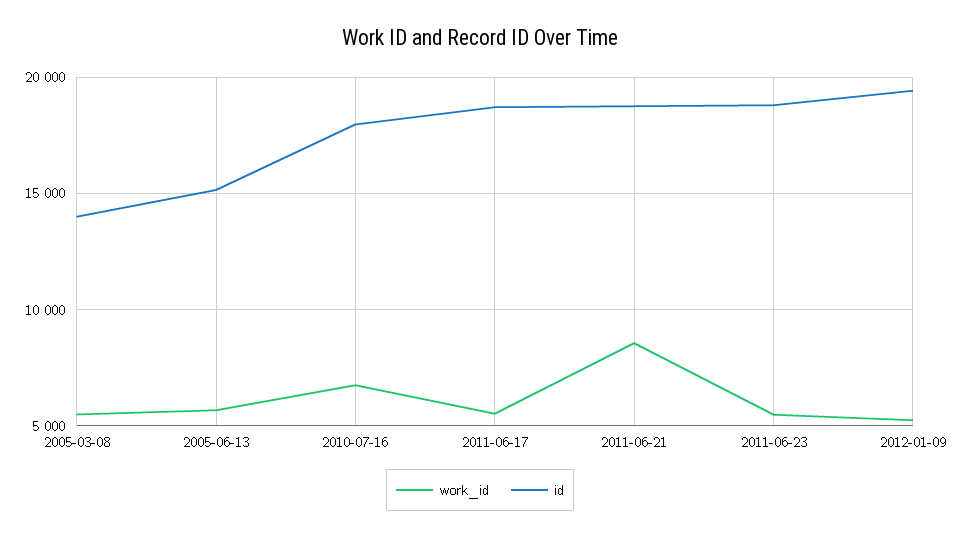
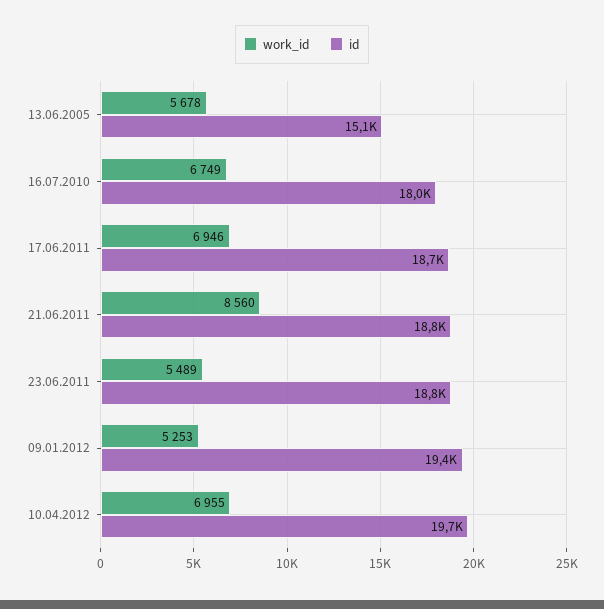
work_id, 2005-03-08: 5500 -> none
id, 2005-03-08: 14000 -> none
work_id, 2011-06-17: 5500 -> 6946
work_id, 10.04.2012: none -> 6955
id, 10.04.2012: none -> 19700

